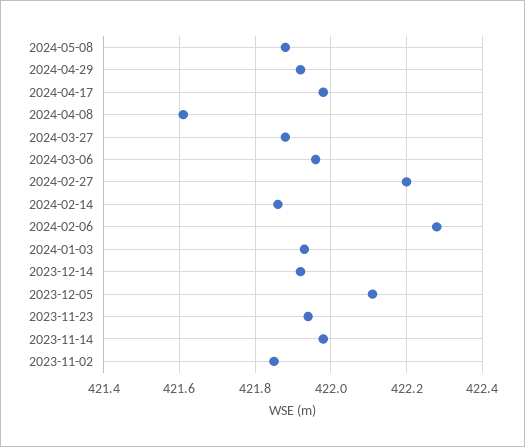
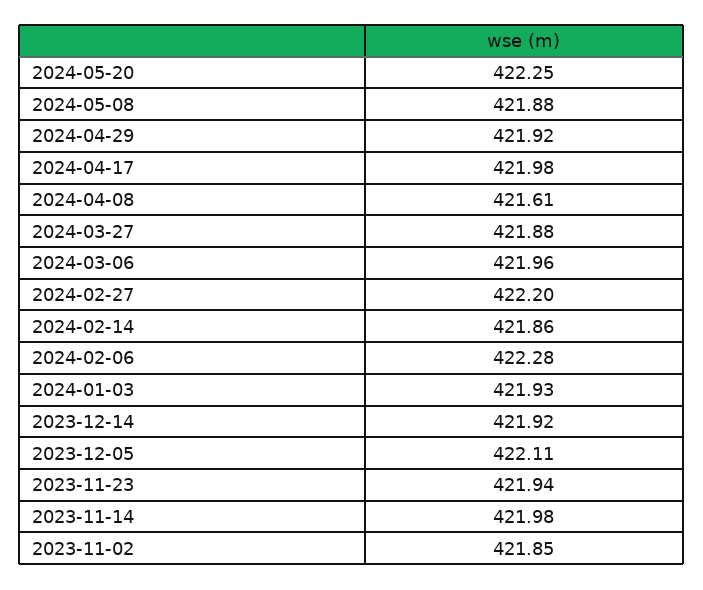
2024-05-20: none -> 422.25

